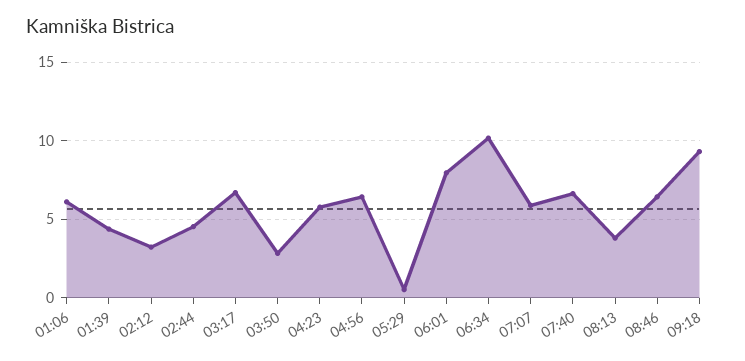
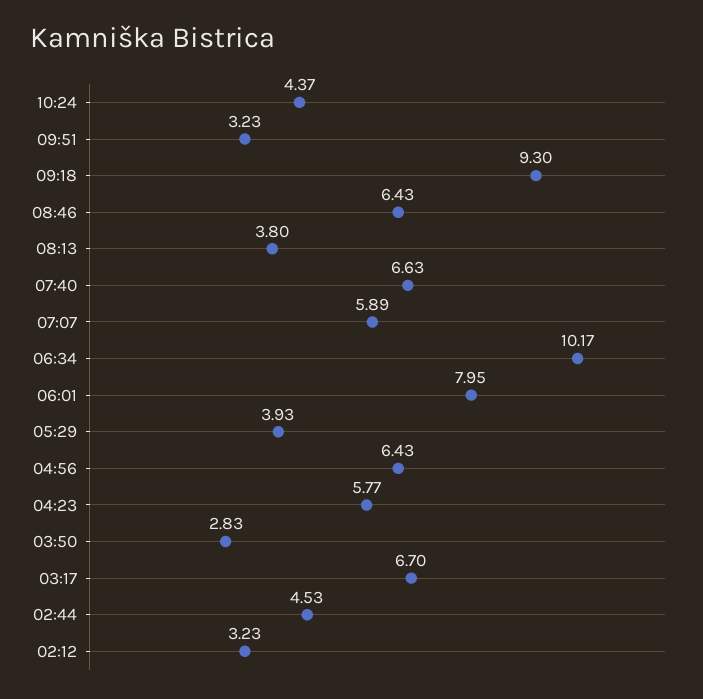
01:06: 6 -> none
01:39: 4.5 -> none
05:29: 0.5 -> 3.93
10:24: none -> 4.37
09:51: none -> 3.23

